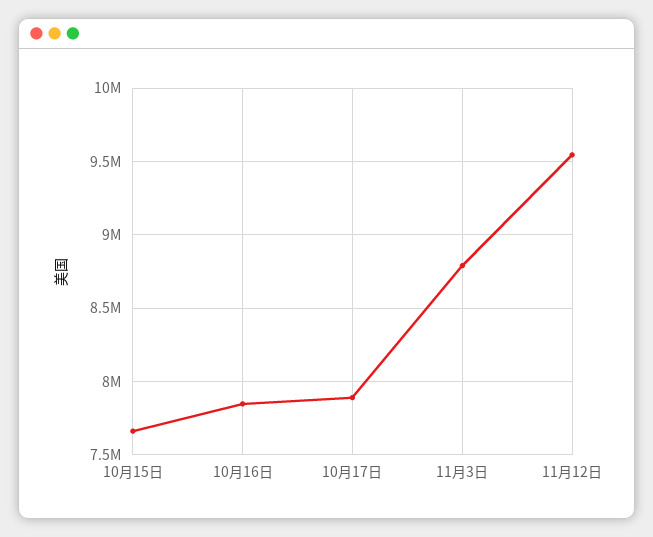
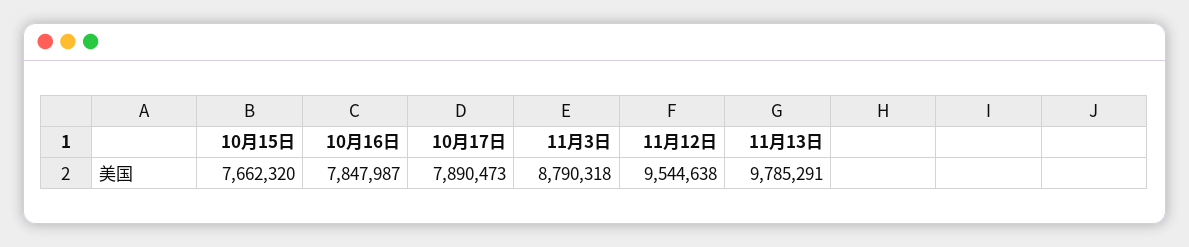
11月13日: none -> 9785291

